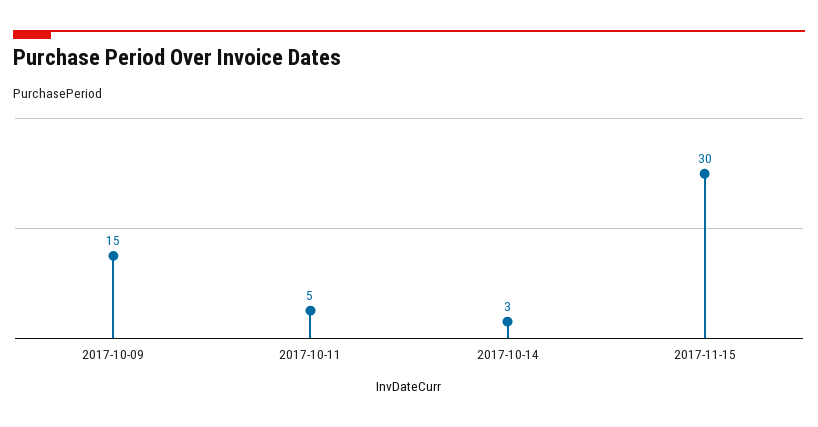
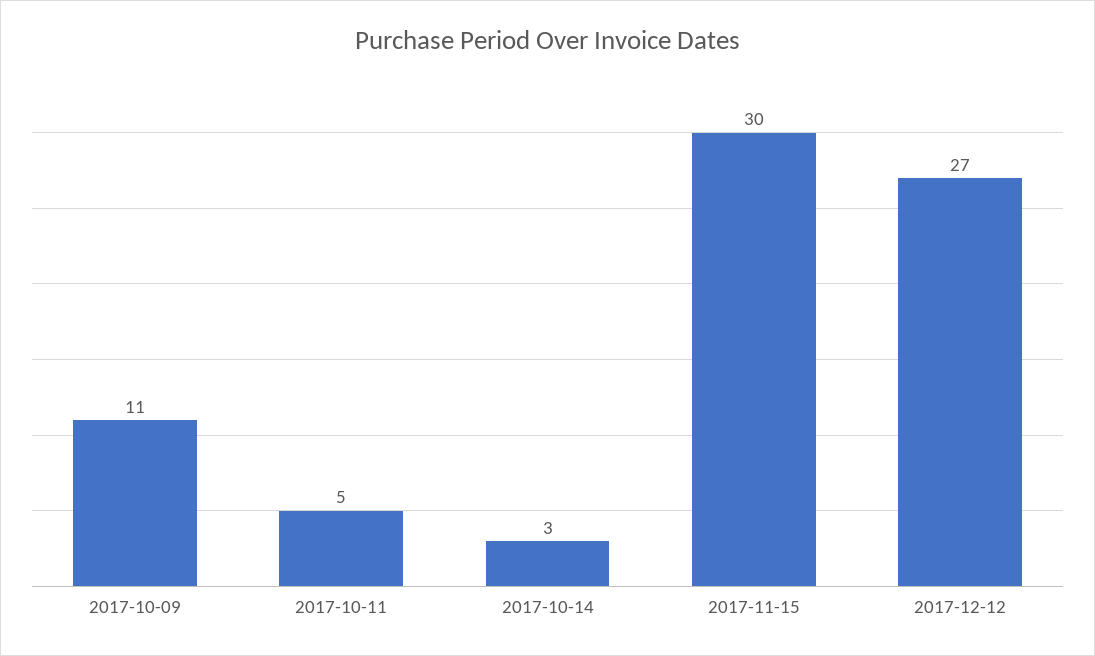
2017-10-09: 15 -> 11
2017-12-12: none -> 27

